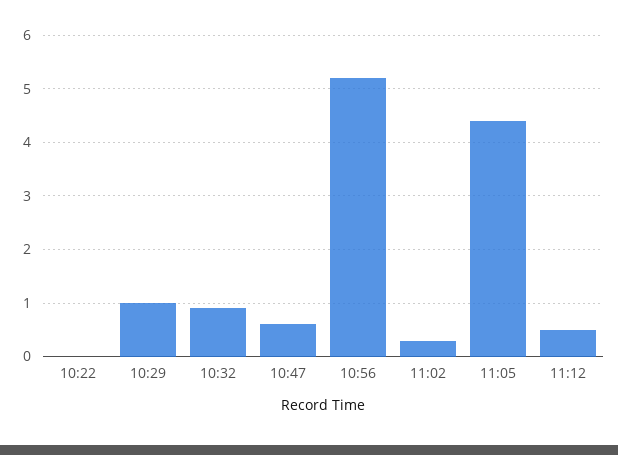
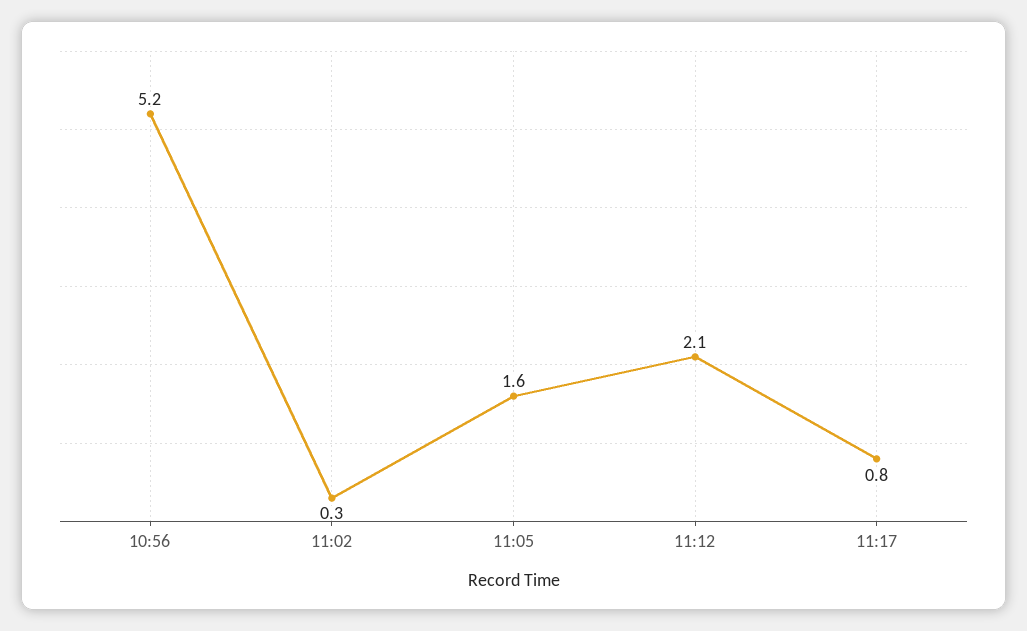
10:22: 0 -> none
10:29: 1 -> none
10:32: 1 -> none
10:47: 0.5 -> none
11:05: 4.5 -> 1.6
11:12: 0.5 -> 2.1
11:17: none -> 0.8

